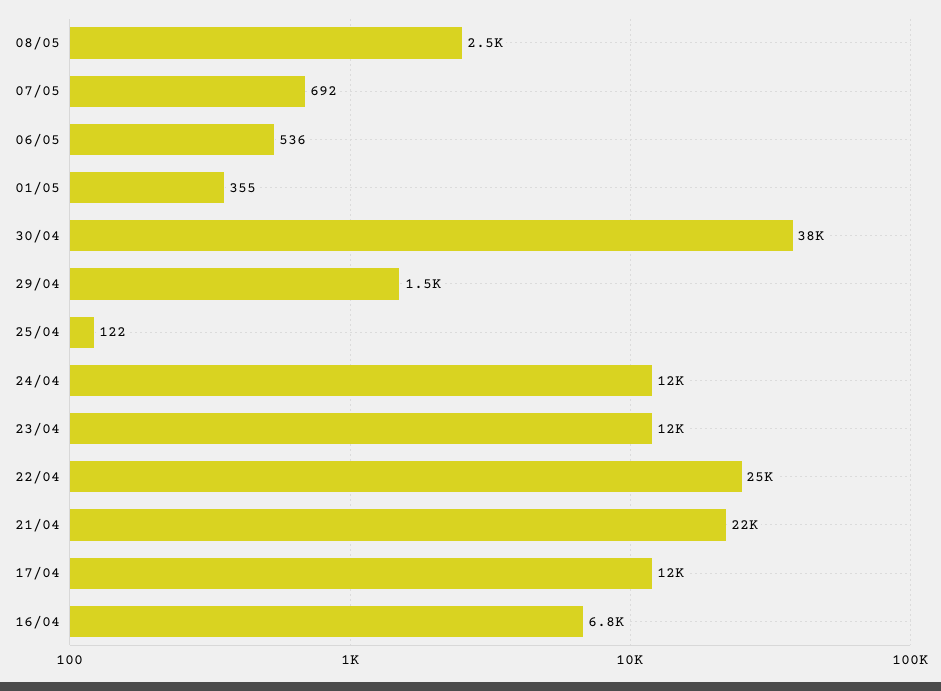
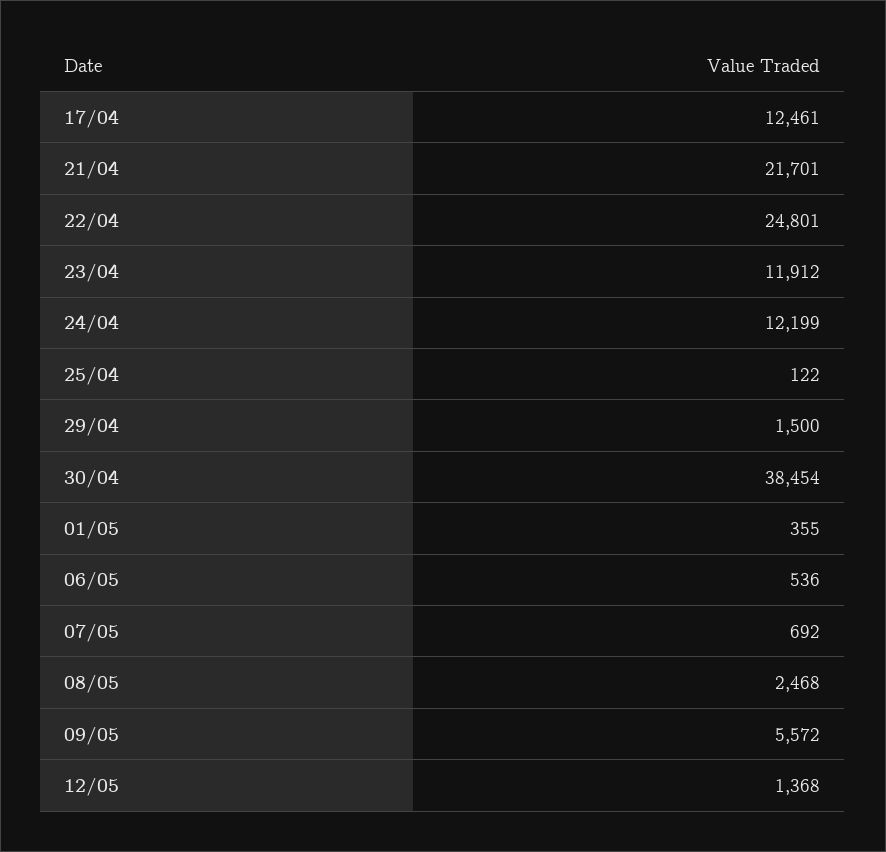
16/04: 6800 -> none
09/05: none -> 5572
12/05: none -> 1368

